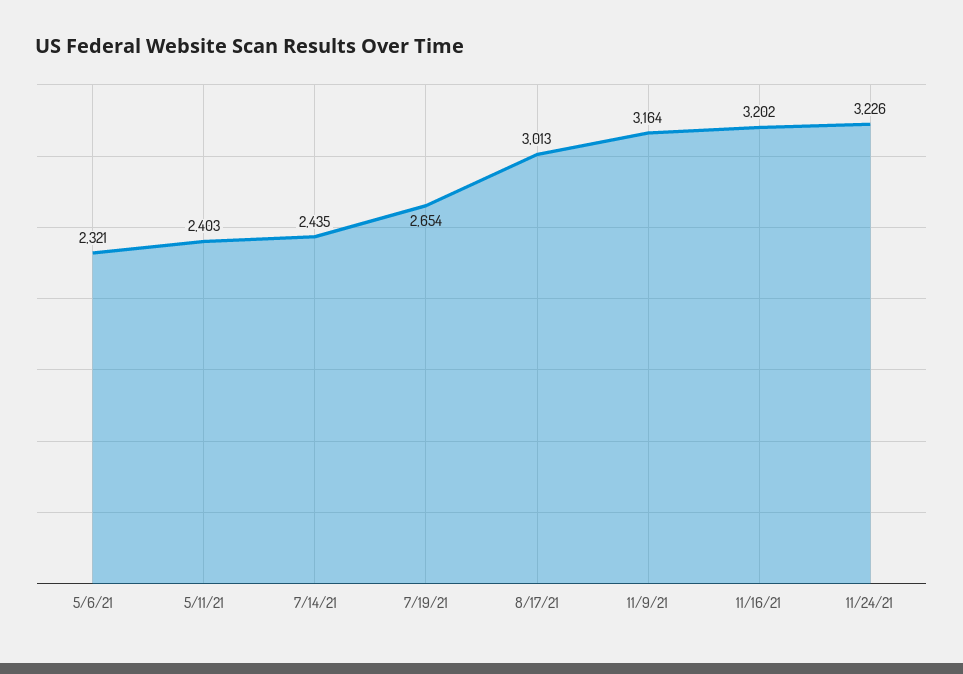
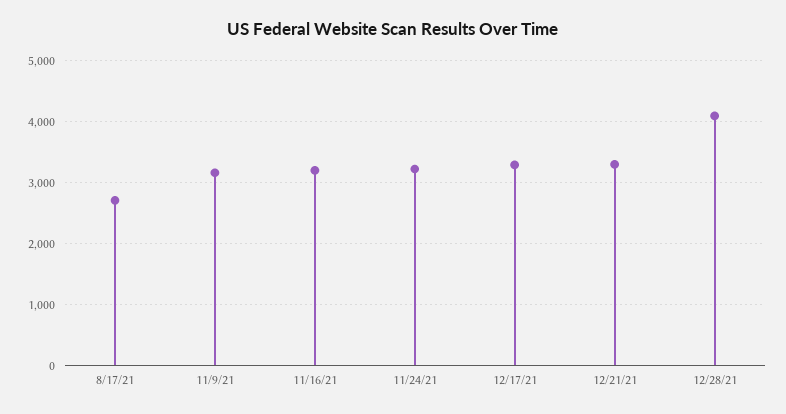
5/6/21: 2321 -> none
5/11/21: 2403 -> none
7/14/21: 2435 -> none
7/19/21: 2654 -> none
8/17/21: 3013 -> 2700
12/17/21: none -> 3300
12/21/21: none -> 3300
12/28/21: none -> 4100

